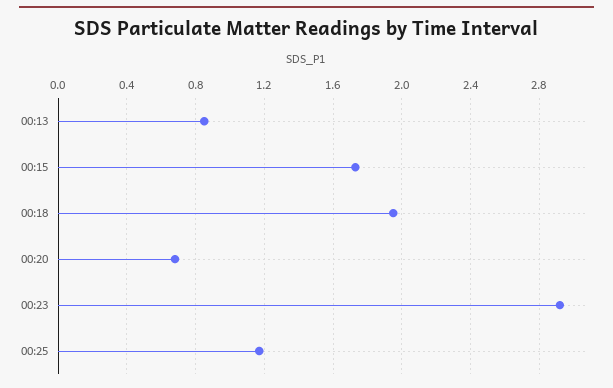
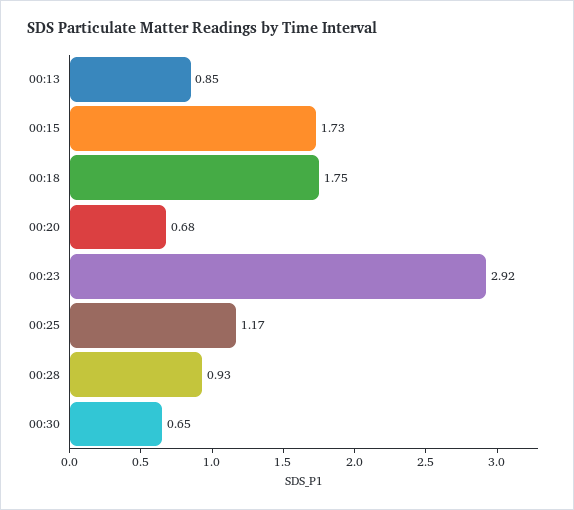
00:18: 1.95 -> 1.75
00:28: none -> 0.93
00:30: none -> 0.65

